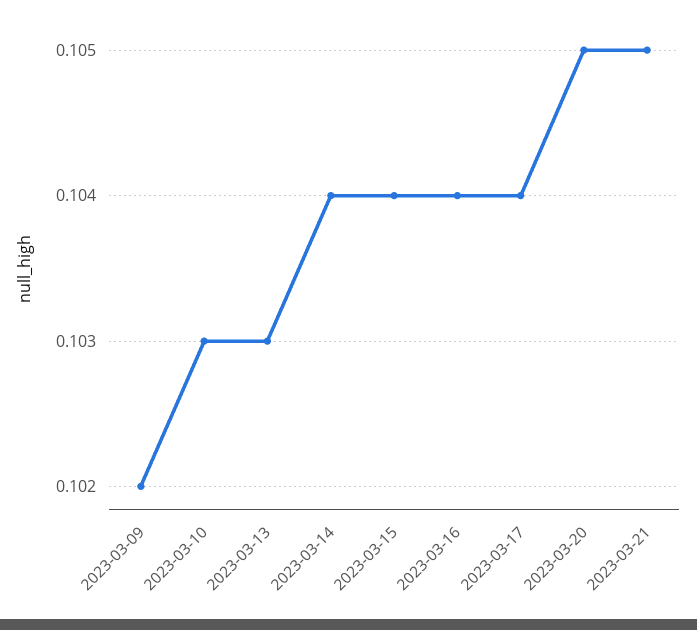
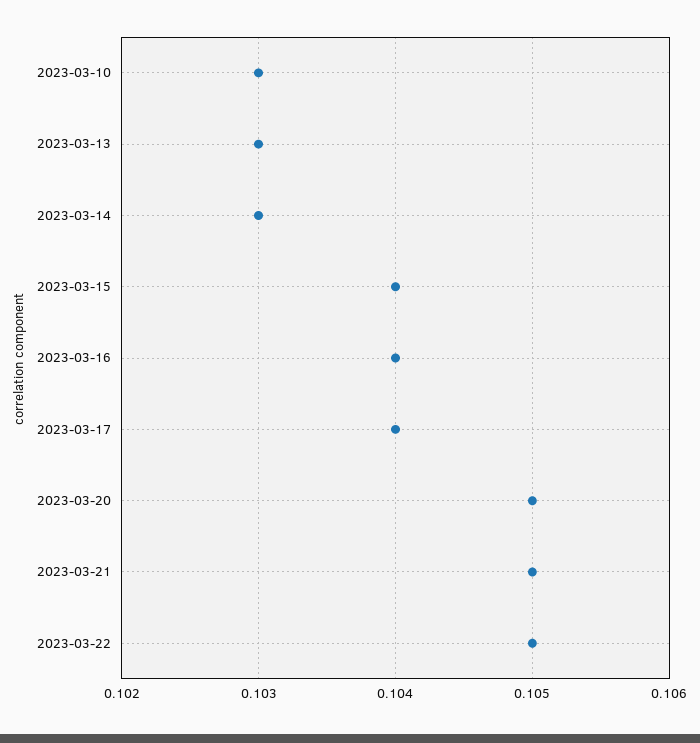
2023-03-09: 0.102 -> none
2023-03-14: 0.104 -> 0.103
2023-03-22: none -> 0.105

